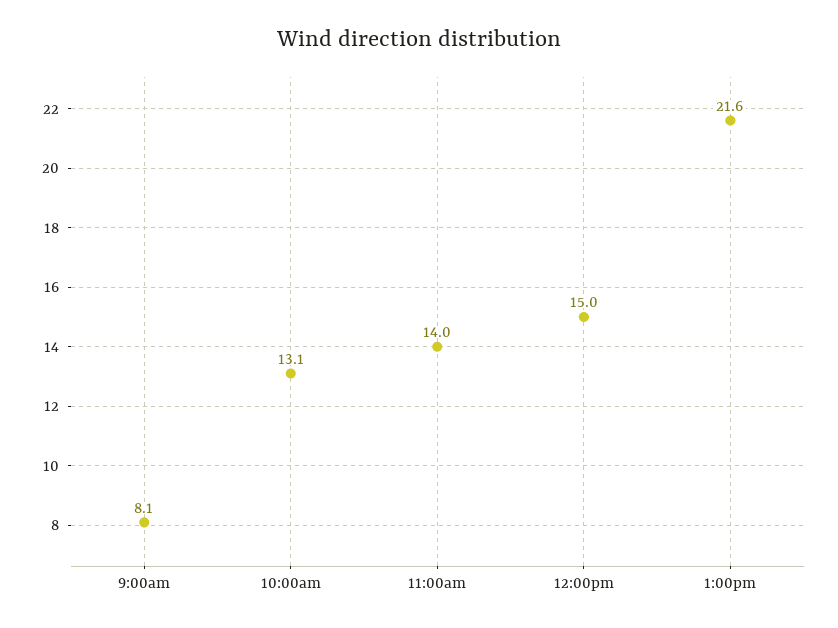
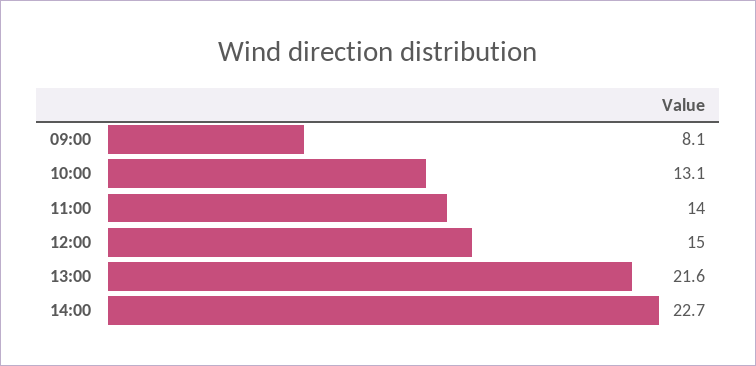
14:00: none -> 22.7

